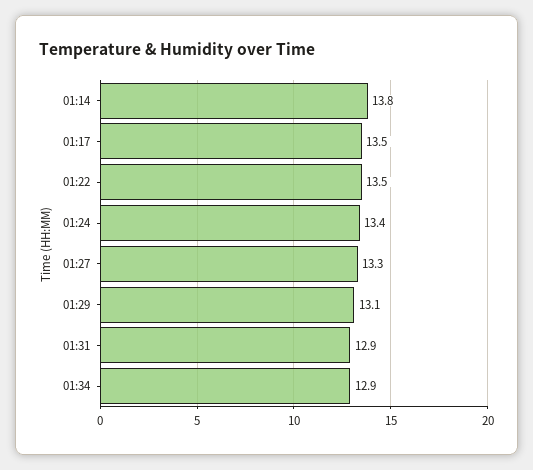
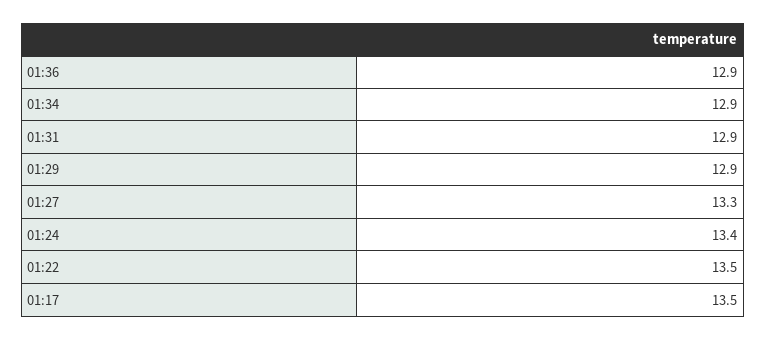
01:14: 13.8 -> none
01:29: 13.1 -> 12.9
01:36: none -> 12.9

